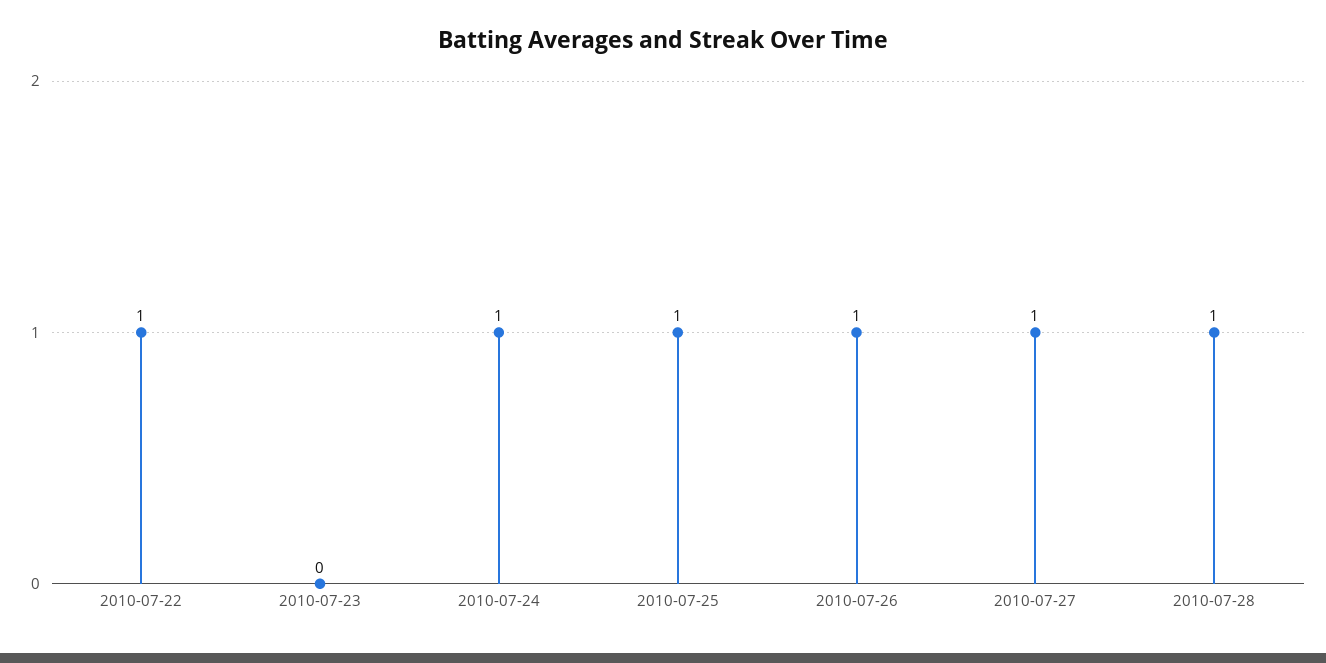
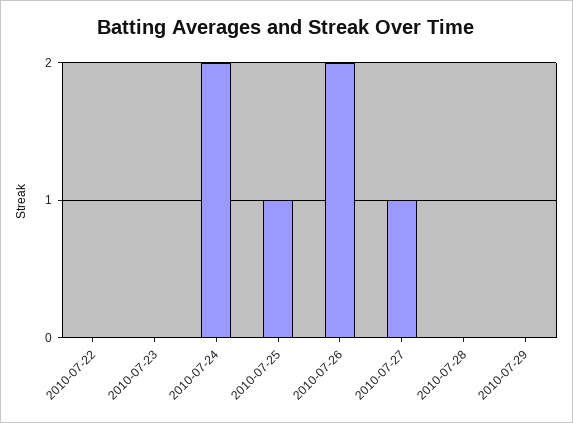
2010-07-22: 1 -> 0
2010-07-24: 1 -> 2
2010-07-26: 1 -> 2
2010-07-28: 1 -> 0
2010-07-29: none -> 0

